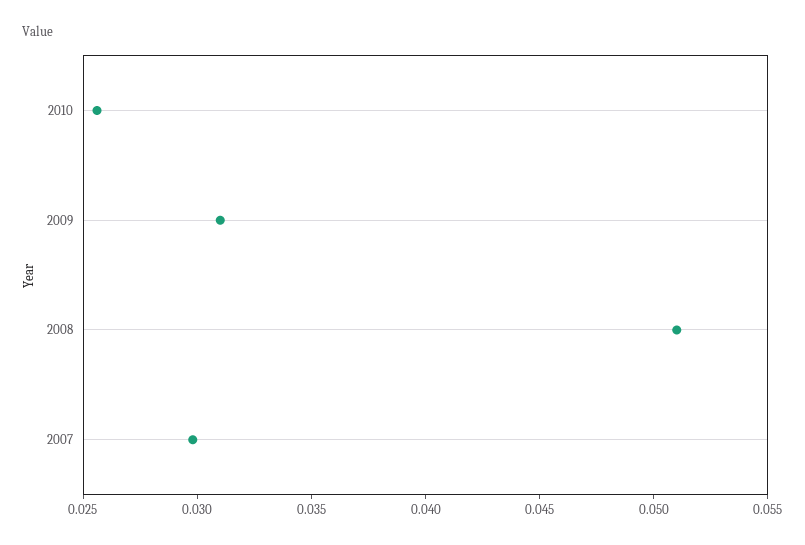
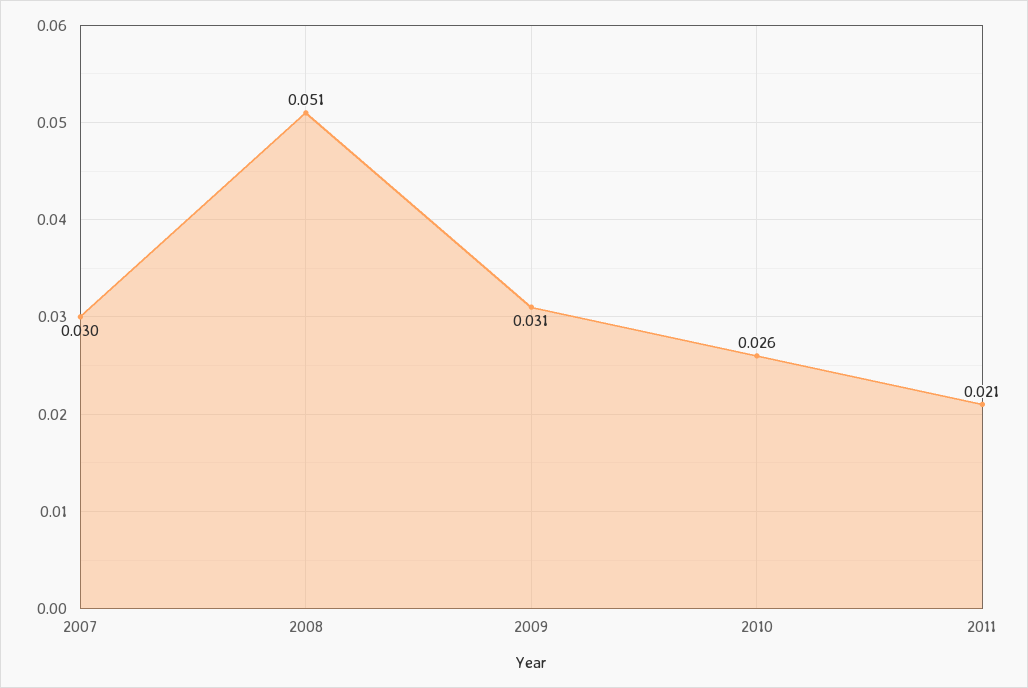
2011: none -> 0.021

